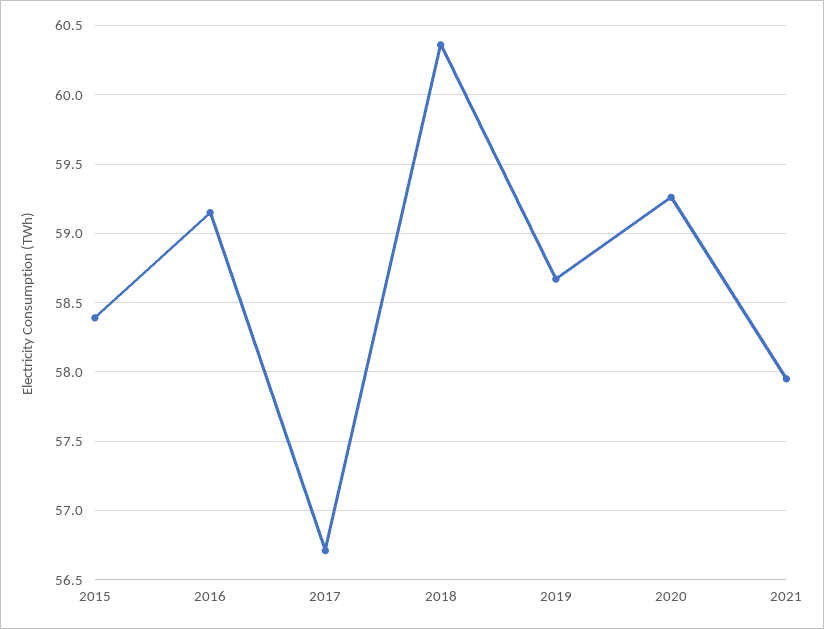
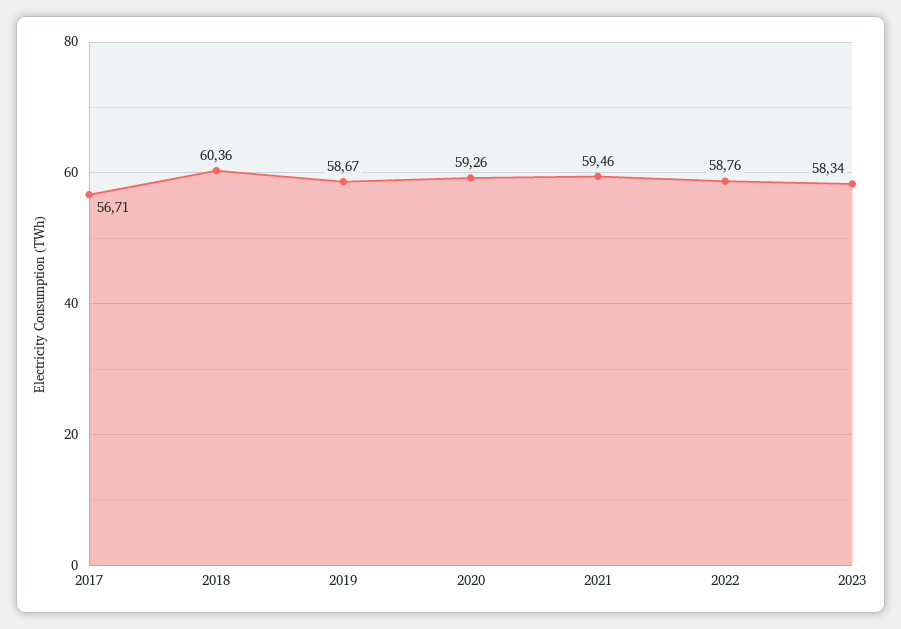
2015: 58.4 -> none
2016: 59.15 -> none
2021: 57.95 -> 59.46
2022: none -> 58.76
2023: none -> 58.34

